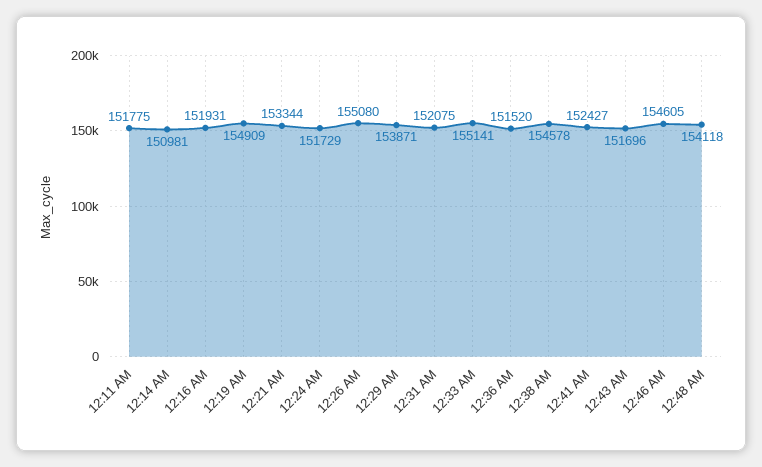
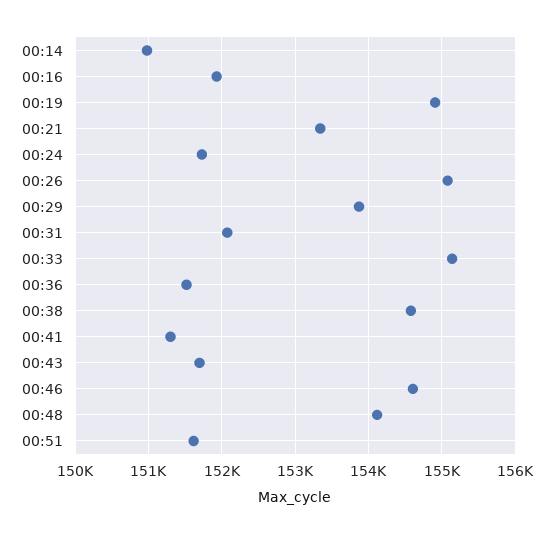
12:11 AM: 151775 -> none
12:41 AM: 152427 -> 151300
00:51: none -> 151600

